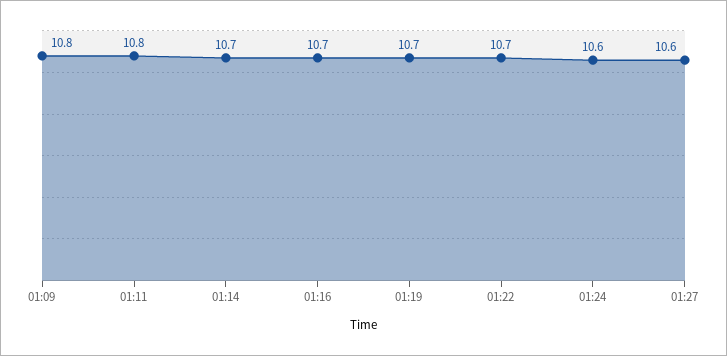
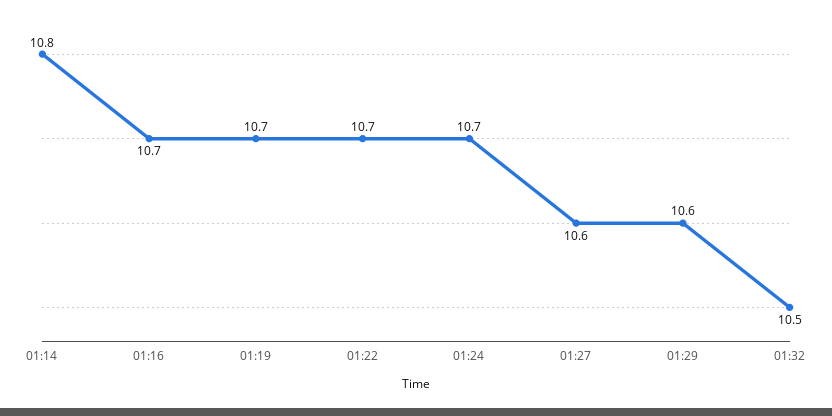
01:09: 10.8 -> none
01:11: 10.8 -> none
01:14: 10.7 -> 10.8
01:24: 10.6 -> 10.7
01:29: none -> 10.6
01:32: none -> 10.5

